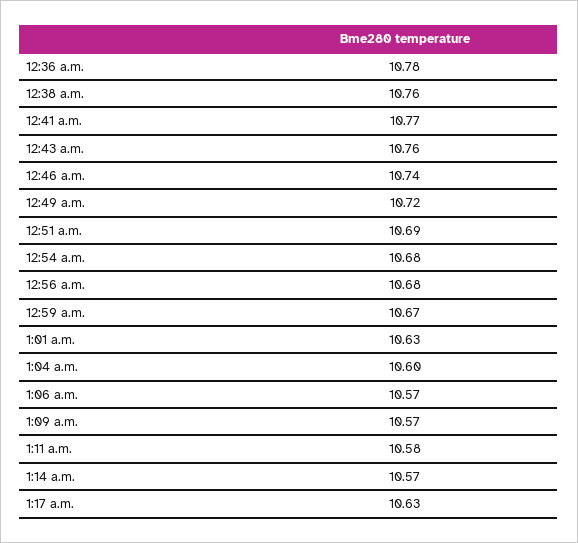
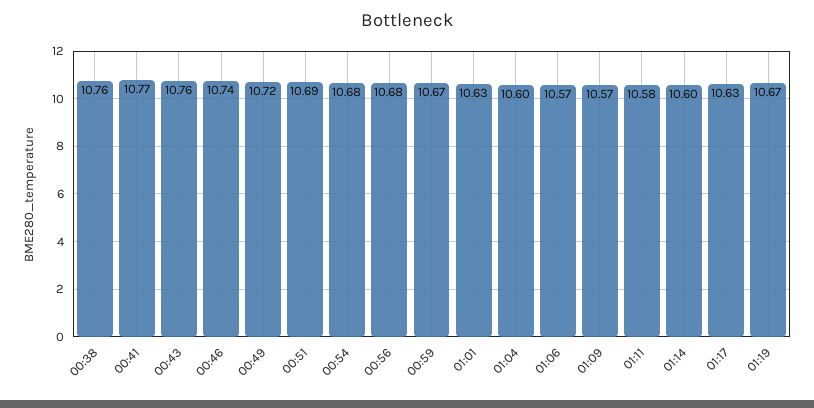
12:36 a.m.: 10.78 -> none
1:14 a.m.: 10.57 -> 10.6
01:19: none -> 10.67

